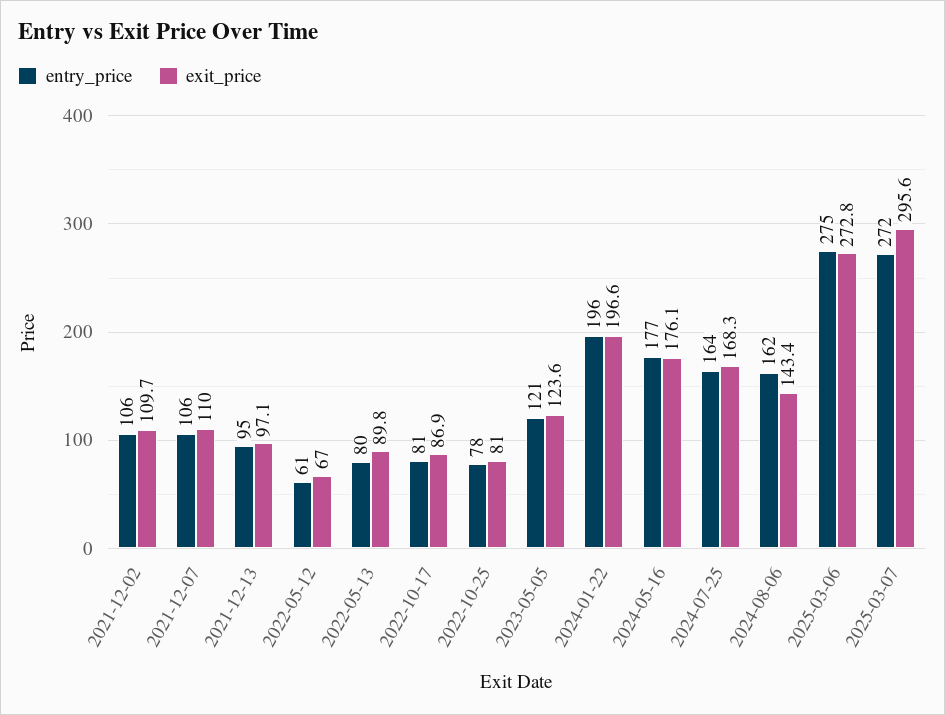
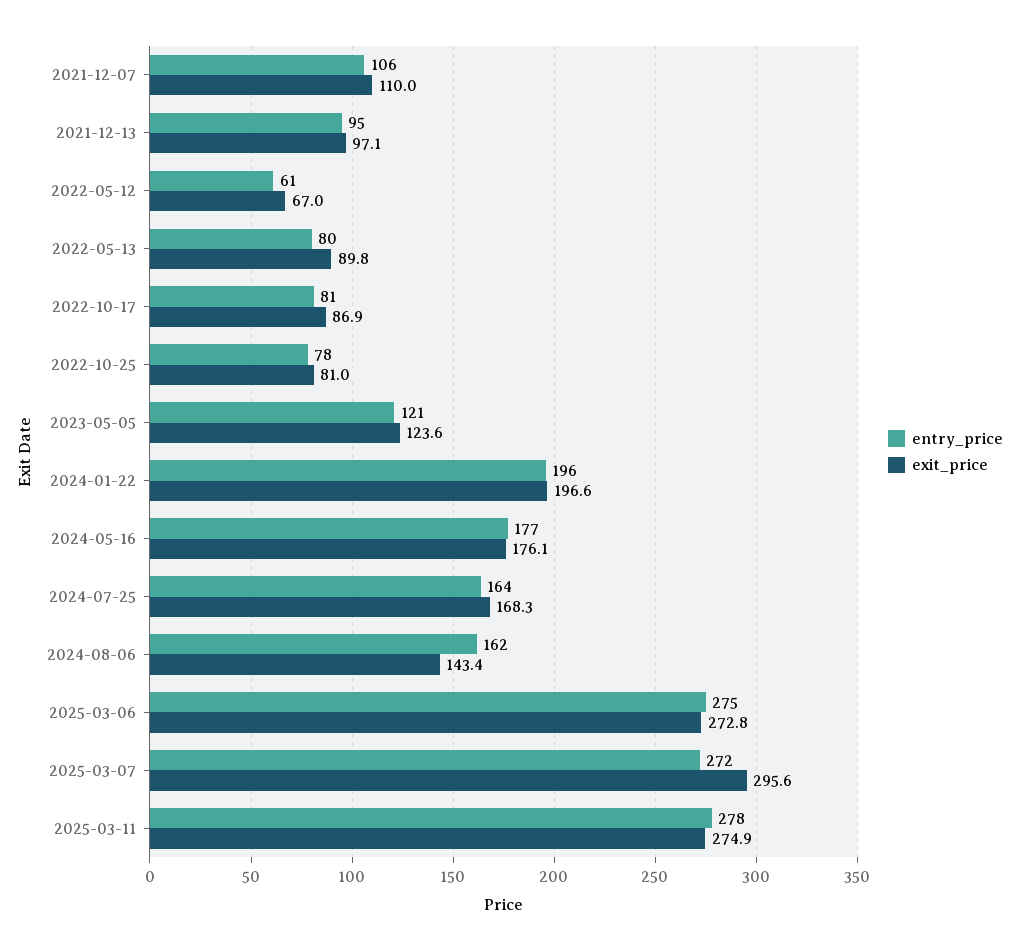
entry_price, 2021-12-02: 106 -> none
exit_price, 2021-12-02: 109.7 -> none
entry_price, 2025-03-11: none -> 278
exit_price, 2025-03-11: none -> 274.9

